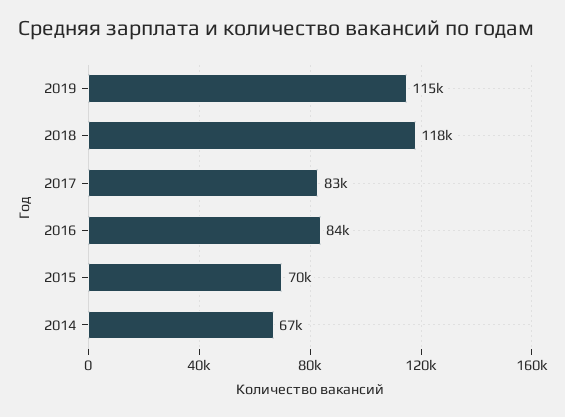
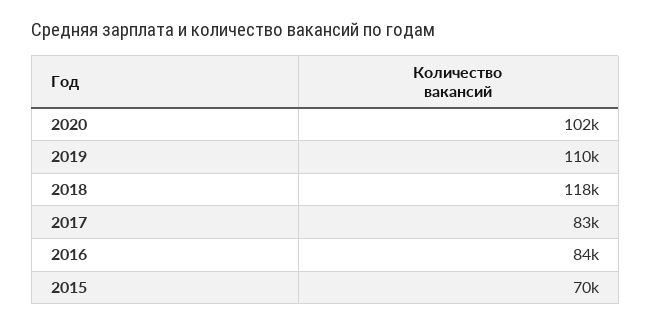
2019: 115000 -> 110000
2014: 67000 -> none
2020: none -> 102000

